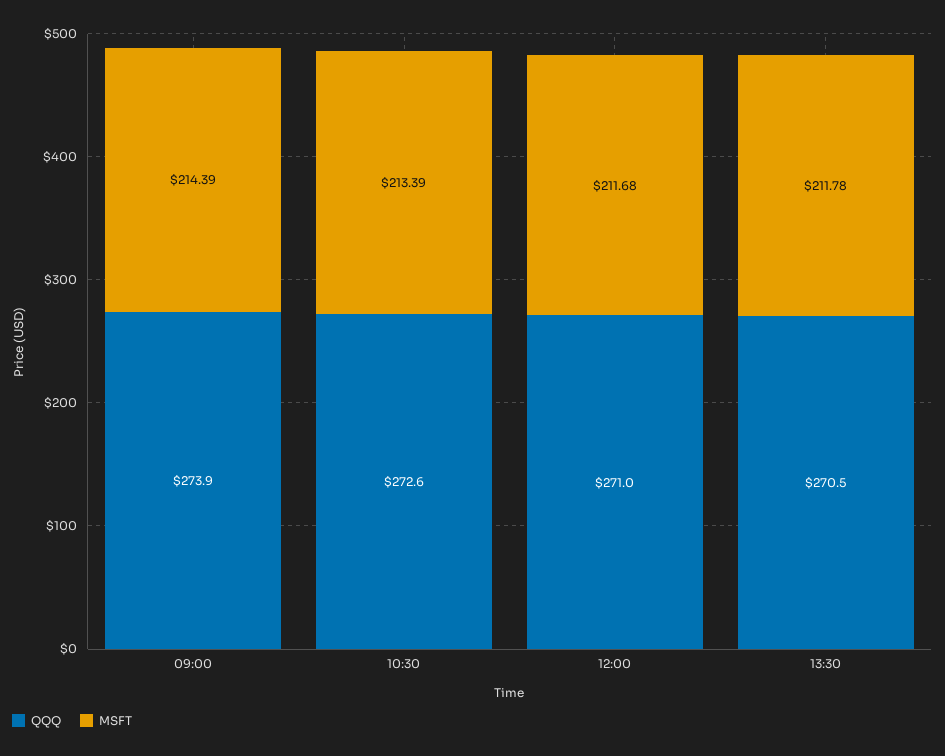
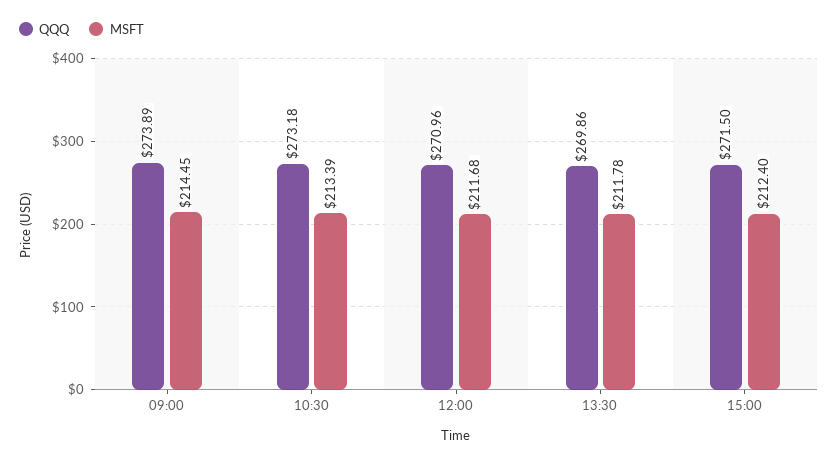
MSFT, 09:00: 214.39 -> 214.45
QQQ, 10:30: 272.6 -> 273.18
QQQ, 13:30: 270.5 -> 269.86
QQQ, 15:00: none -> 271.5
MSFT, 15:00: none -> 212.4

